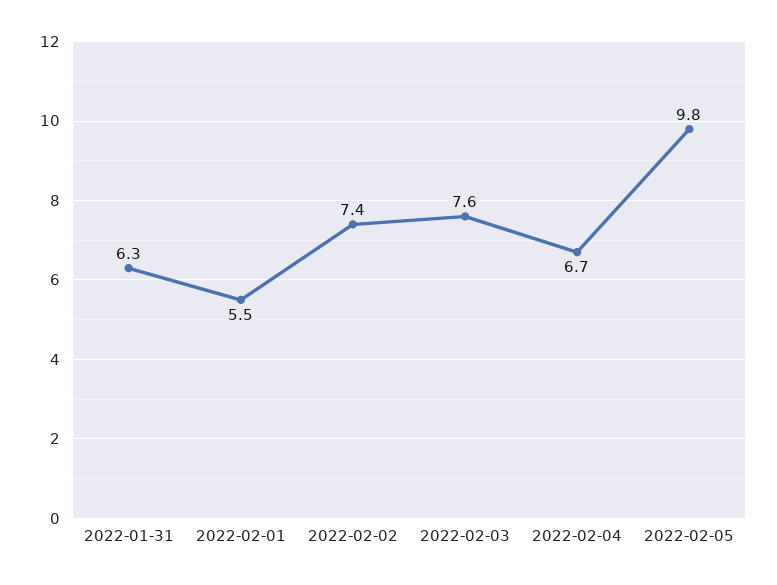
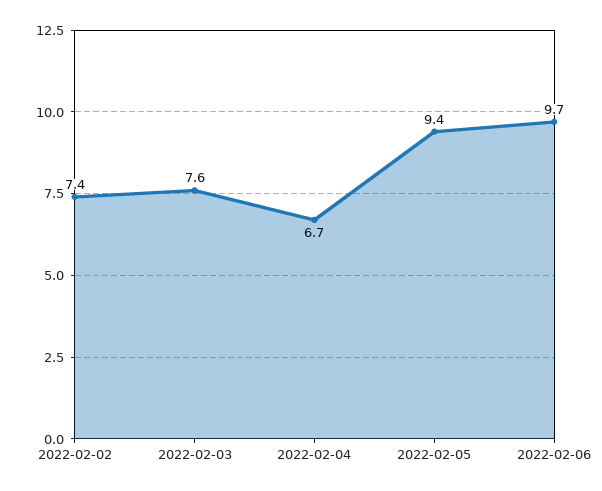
2022-01-31: 6.3 -> none
2022-02-01: 5.5 -> none
2022-02-05: 9.8 -> 9.4
2022-02-06: none -> 9.7

